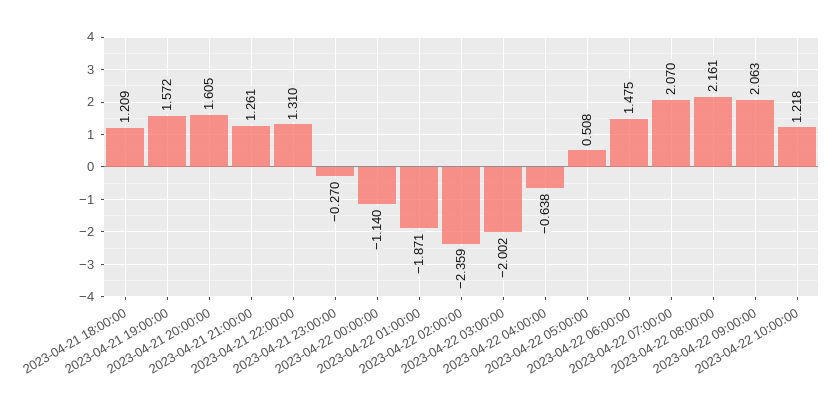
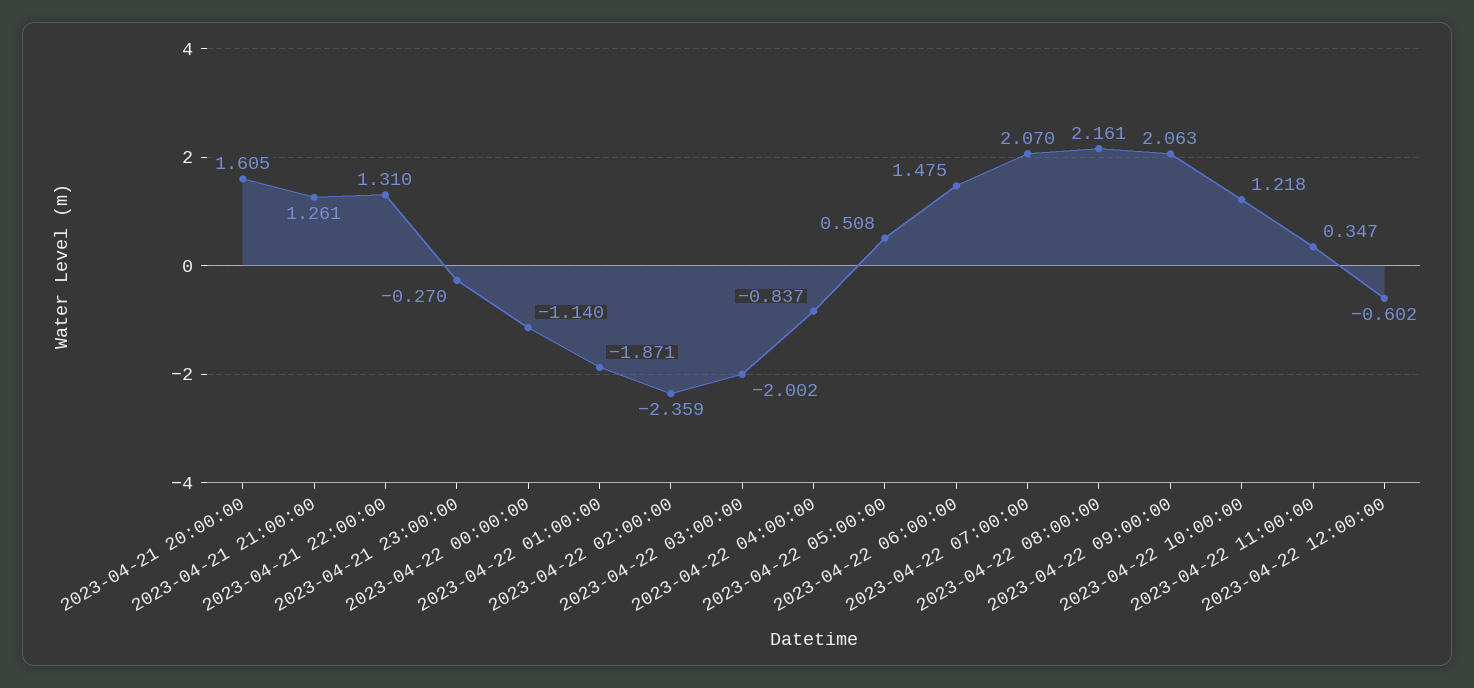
2023-04-21 18:00:00: 1.209 -> none
2023-04-21 19:00:00: 1.572 -> none
2023-04-22 04:00:00: -0.638 -> -0.837
2023-04-22 11:00:00: none -> 0.347
2023-04-22 12:00:00: none -> -0.602

